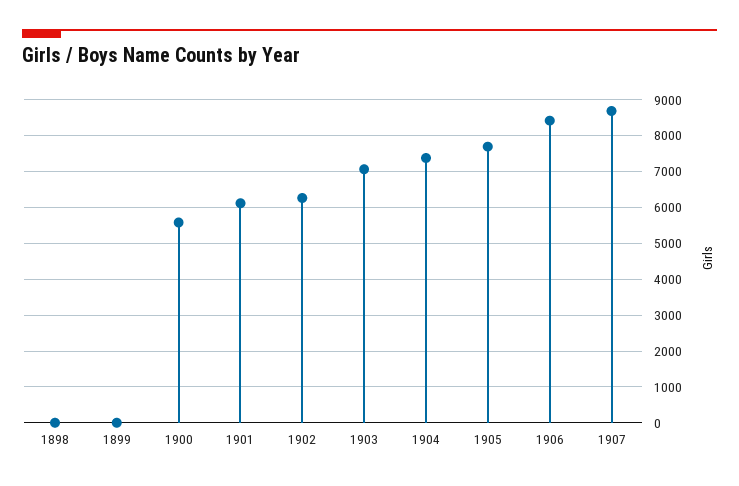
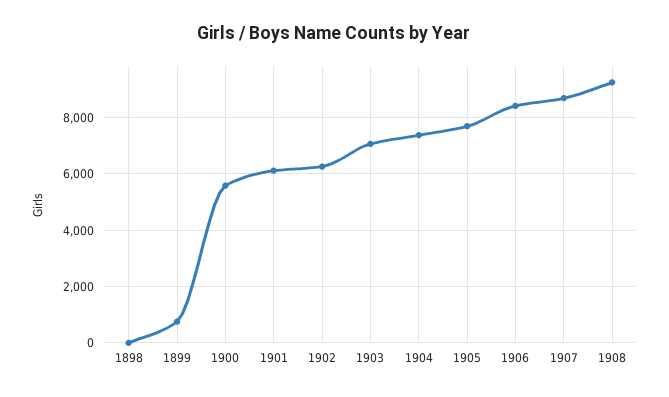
1899: 0 -> 750
1908: none -> 9250

